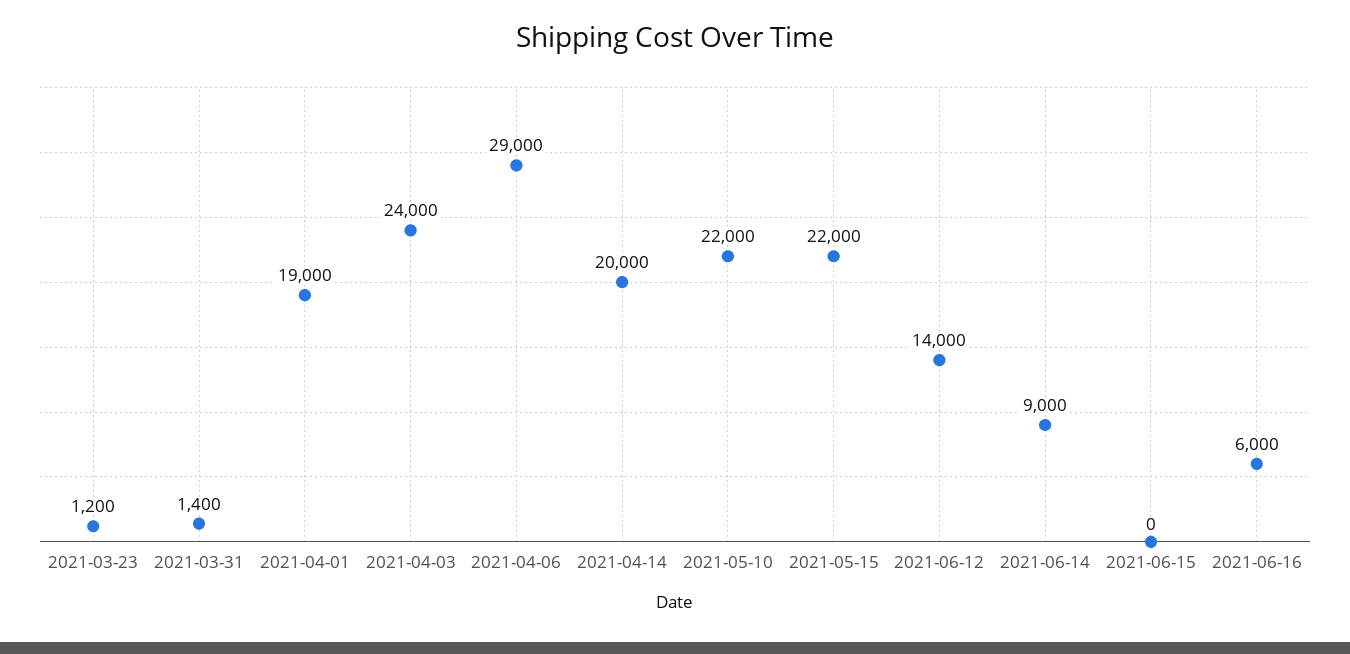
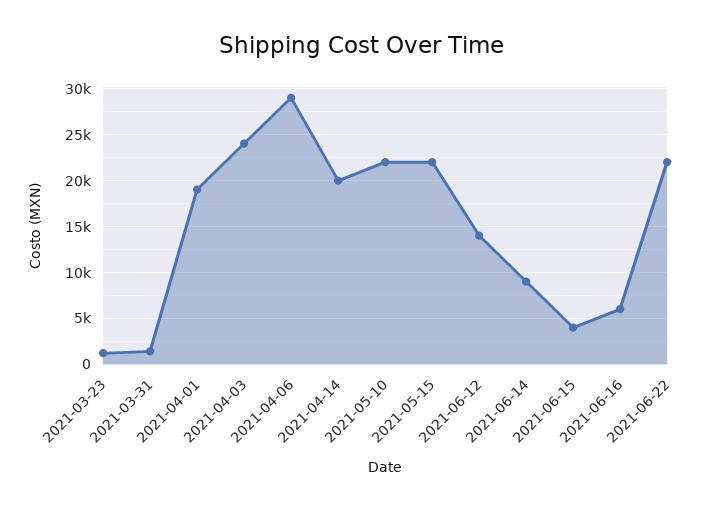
2021-06-15: 0 -> 4000
2021-06-22: none -> 22000

